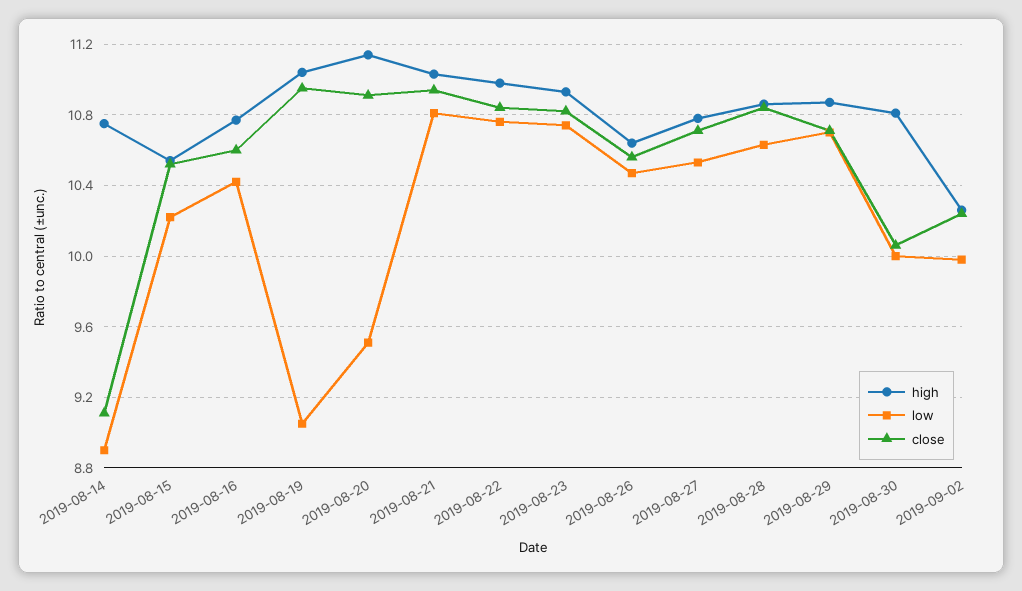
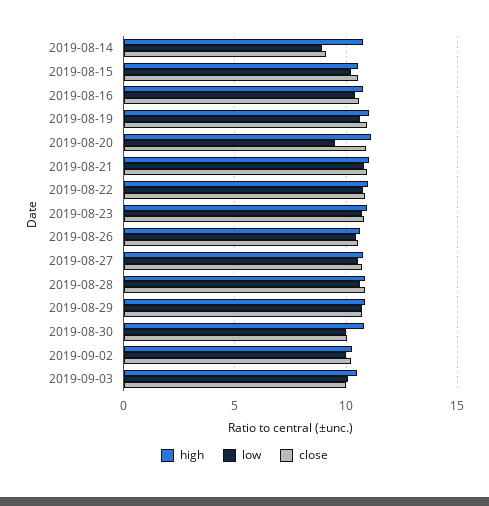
low, 2019-08-19: 9.05 -> 10.5
high, 2019-09-03: none -> 10.5
low, 2019-09-03: none -> 10
close, 2019-09-03: none -> 10

